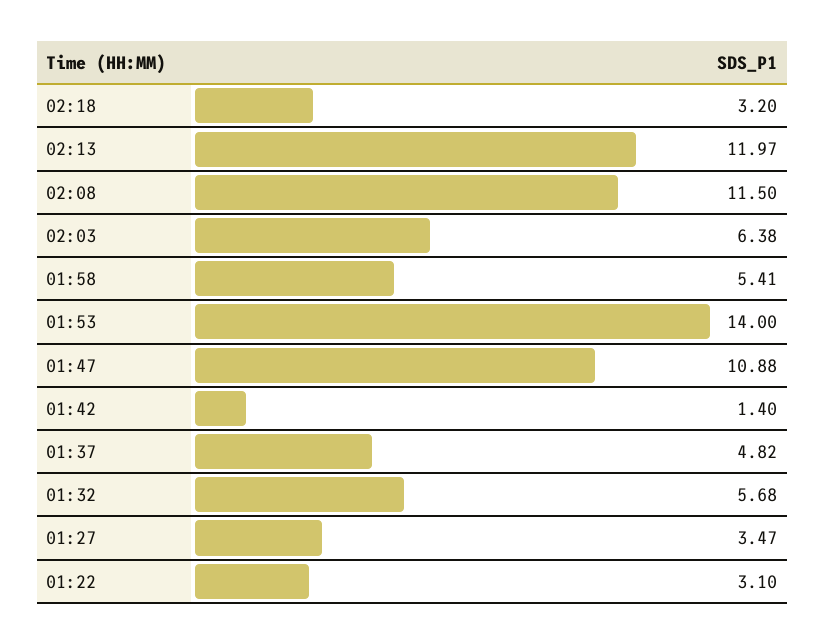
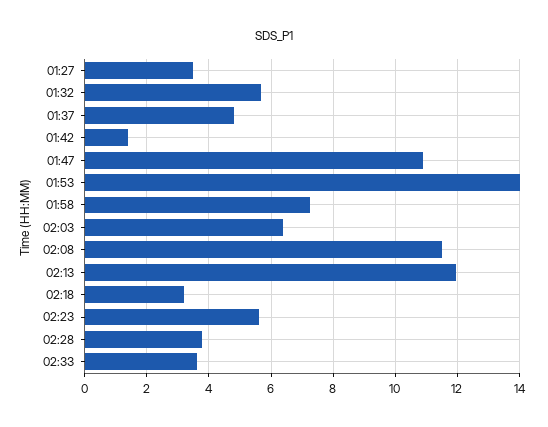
01:58: 5.41 -> 7.2
01:22: 3.1 -> none
02:23: none -> 5.6
02:28: none -> 3.8
02:33: none -> 3.6

